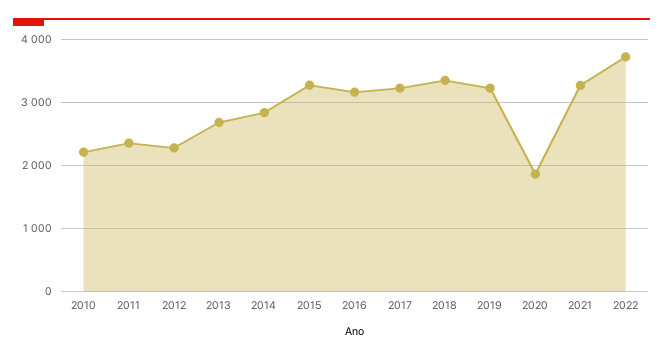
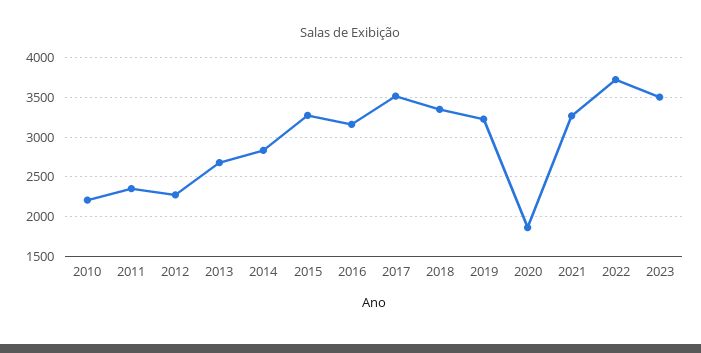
2017: 3200 -> 3500
2023: none -> 3500

